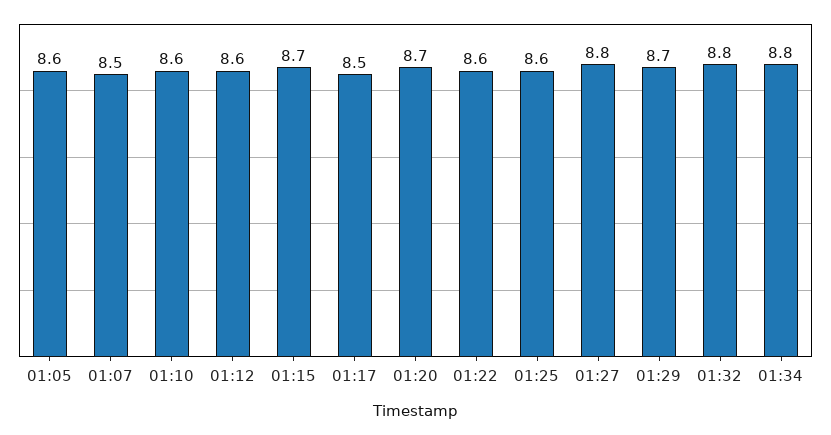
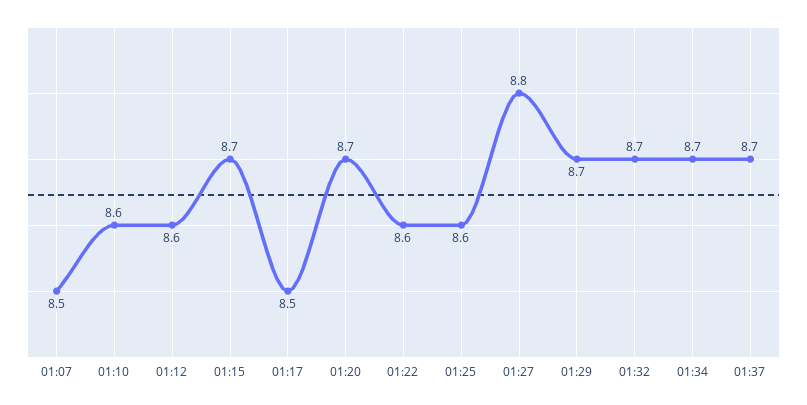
01:05: 8.6 -> none
01:32: 8.8 -> 8.7
01:34: 8.8 -> 8.7
01:37: none -> 8.7

